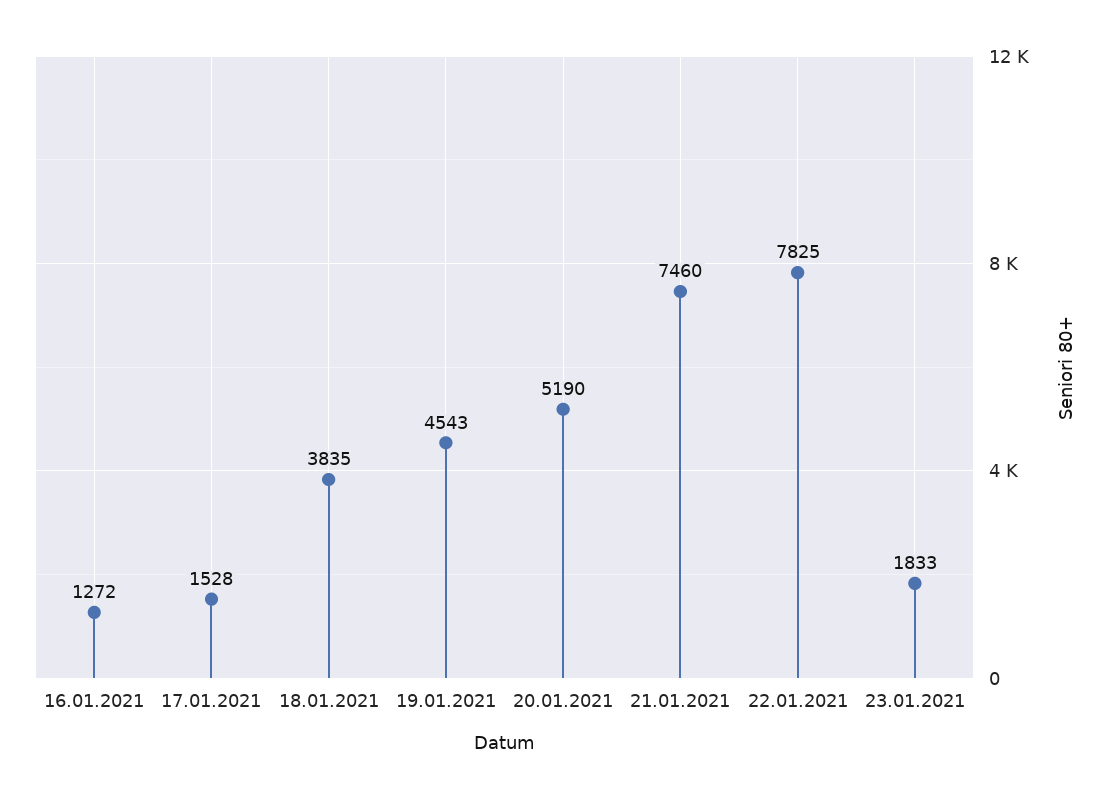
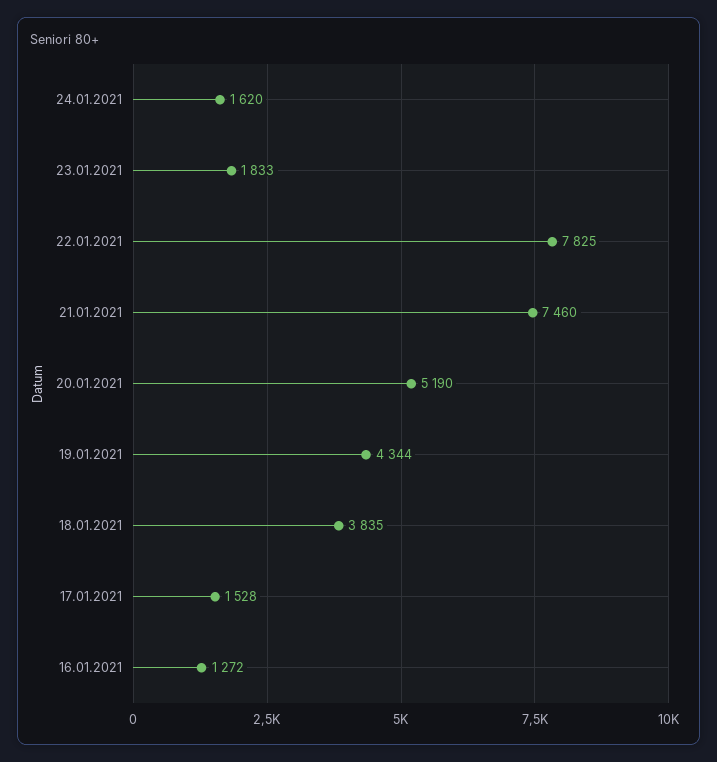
19.01.2021: 4543 -> 4344
24.01.2021: none -> 1620

